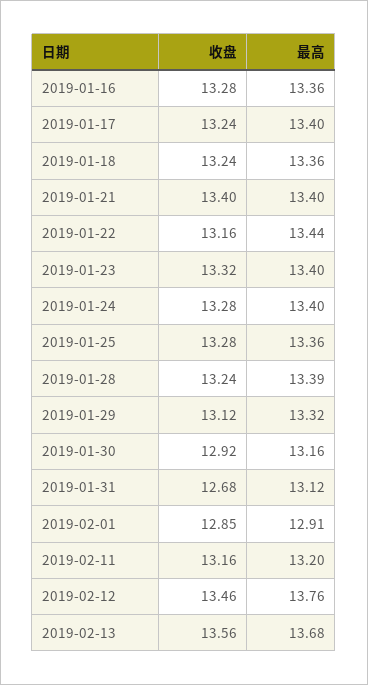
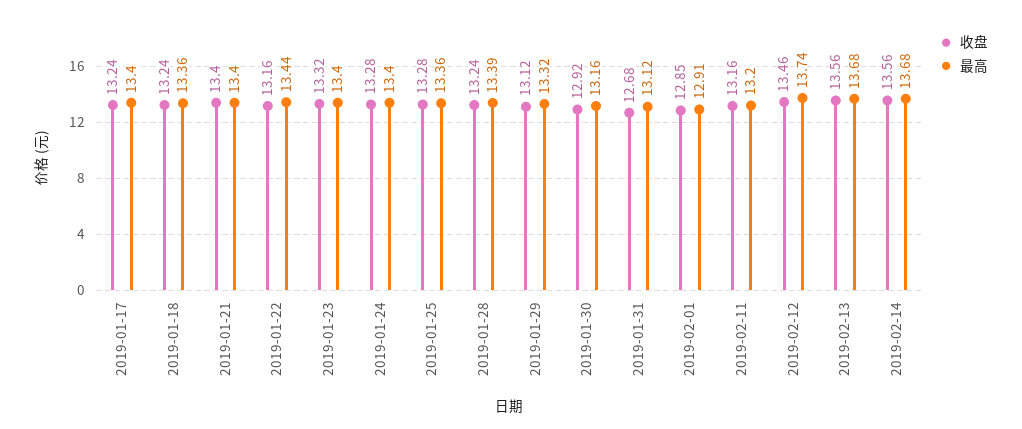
收盘, 2019-01-16: 13.28 -> none
最高, 2019-01-16: 13.36 -> none
最高, 2019-02-12: 13.76 -> 13.74
收盘, 2019-02-14: none -> 13.56
最高, 2019-02-14: none -> 13.68

